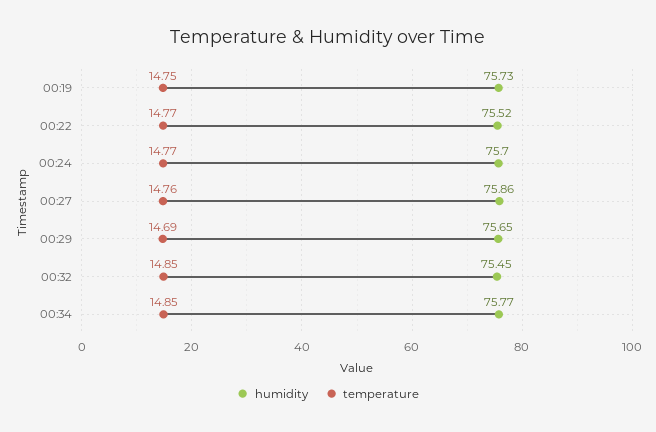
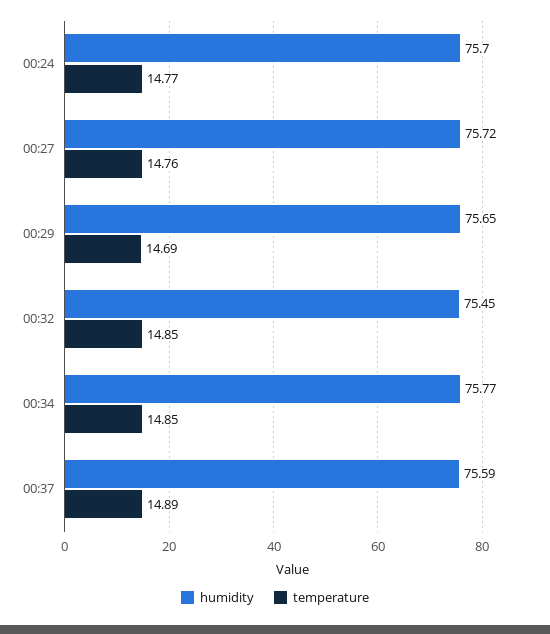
humidity, 00:19: 75.73 -> none
temperature, 00:19: 14.75 -> none
humidity, 00:22: 75.52 -> none
temperature, 00:22: 14.77 -> none
humidity, 00:27: 75.86 -> 75.72
humidity, 00:37: none -> 75.59
temperature, 00:37: none -> 14.89

